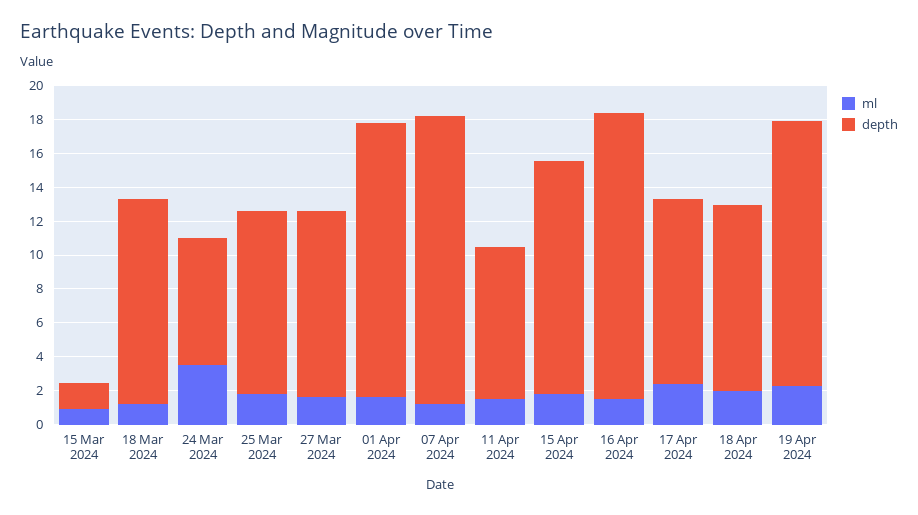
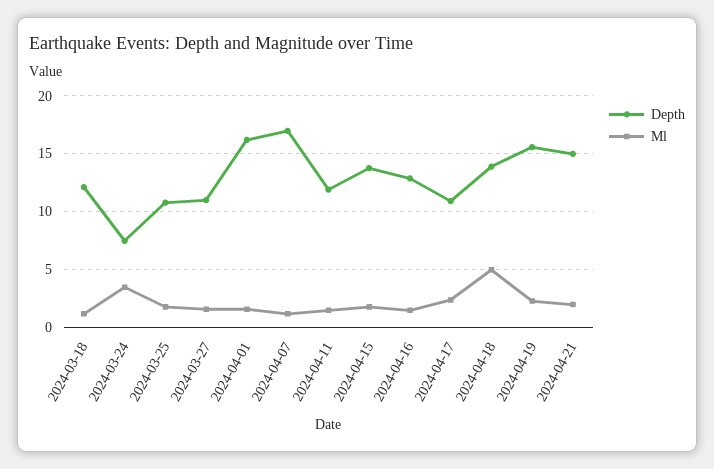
ml, 15 Mar 2024: 1 -> none
depth, 15 Mar 2024: 1.5 -> none
depth, 11 Apr 2024: 9 -> 12
depth, 16 Apr 2024: 17 -> 13
ml, 18 Apr 2024: 2 -> 5
depth, 18 Apr 2024: 11 -> 14
depth, 2024-04-21: none -> 15
ml, 2024-04-21: none -> 2

